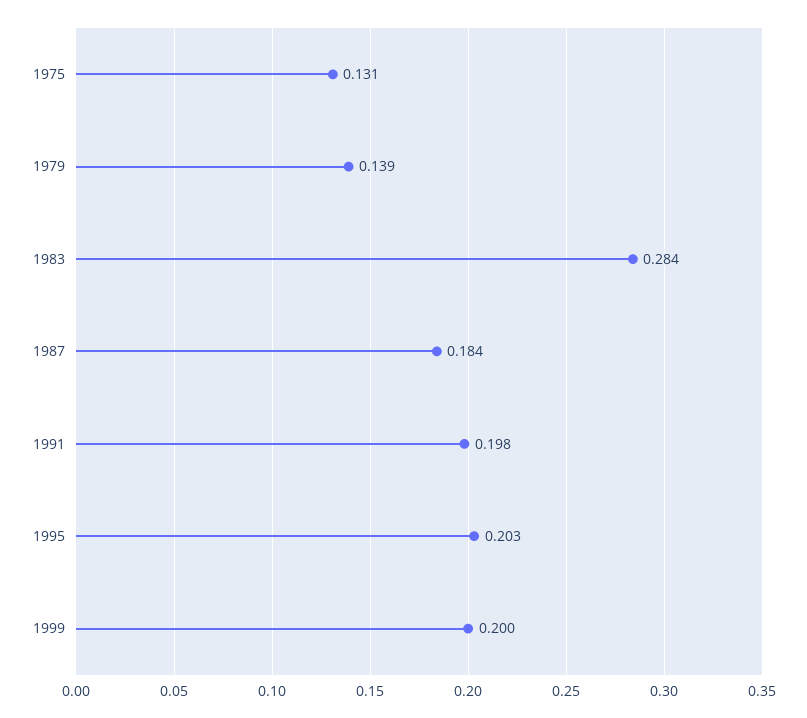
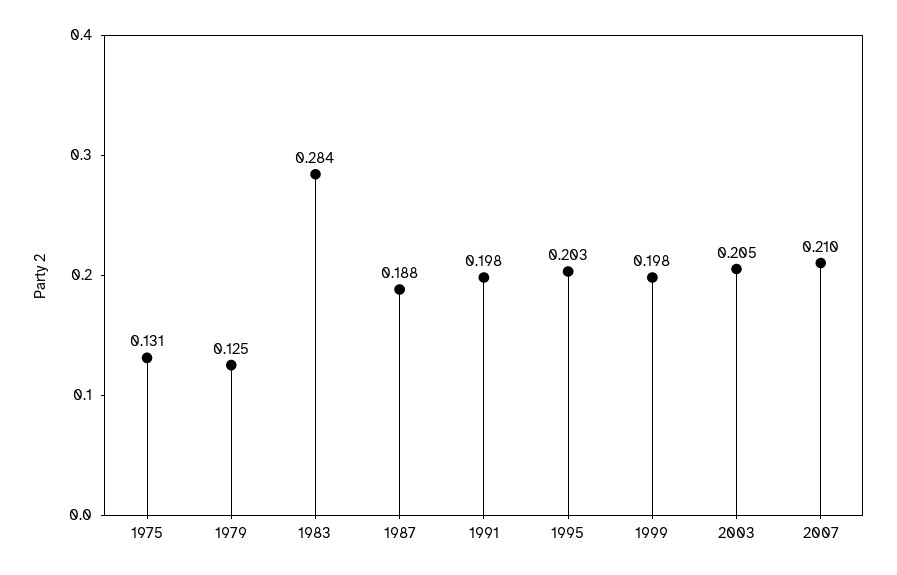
1979: 0.139 -> 0.125
1987: 0.184 -> 0.188
1999: 0.2 -> 0.198
2003: none -> 0.205
2007: none -> 0.21

